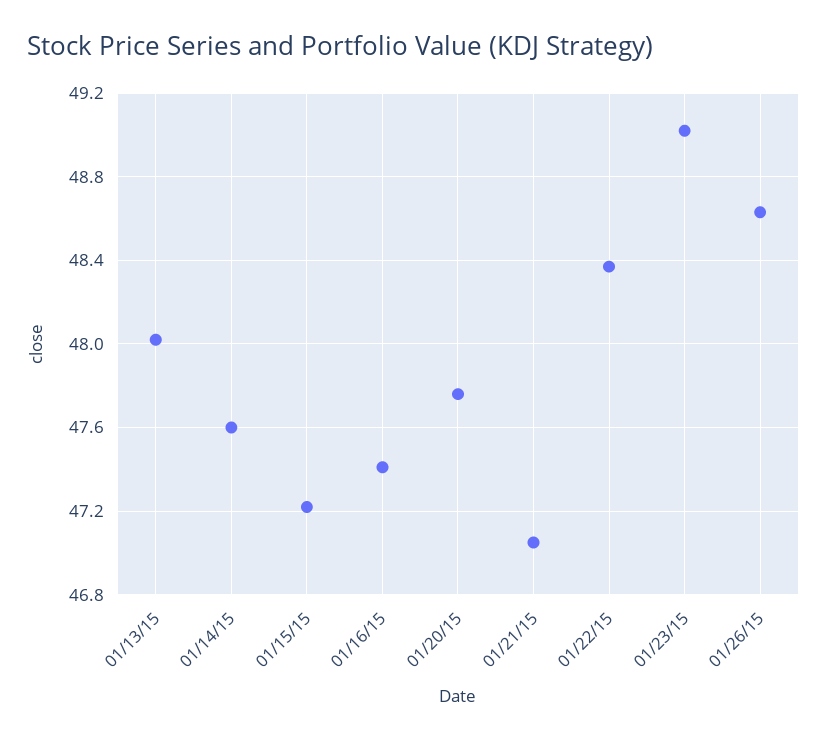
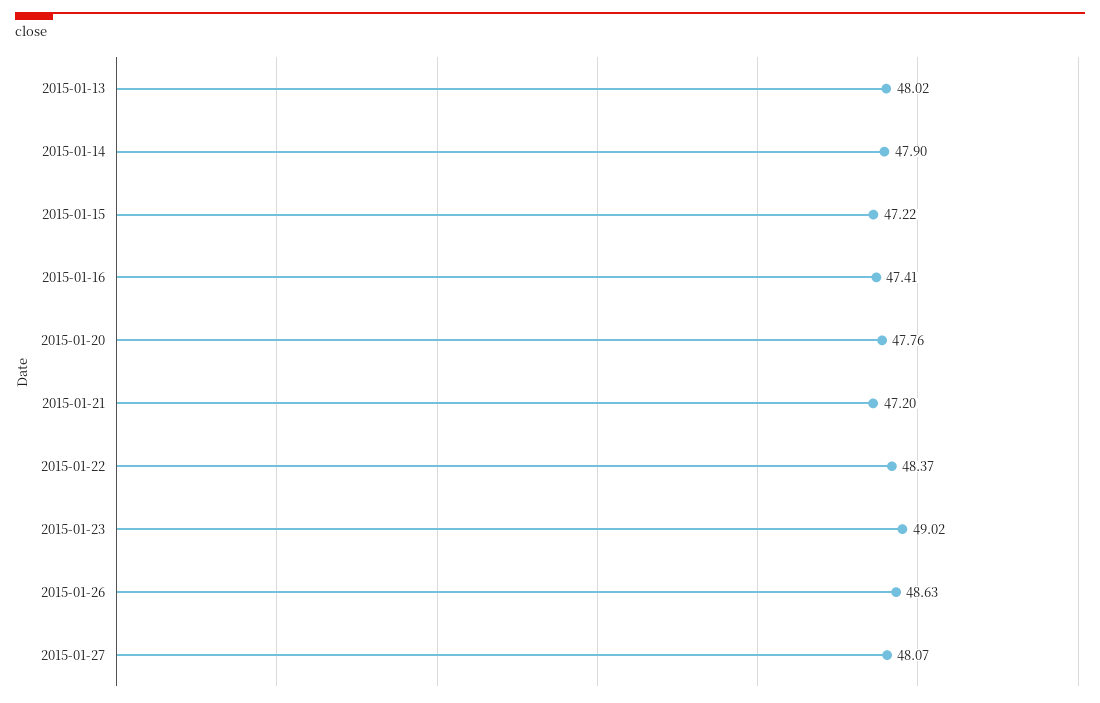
01/14/15: 47.6 -> 47.9
01/21/15: 47.05 -> 47.2
2015-01-27: none -> 48.07

